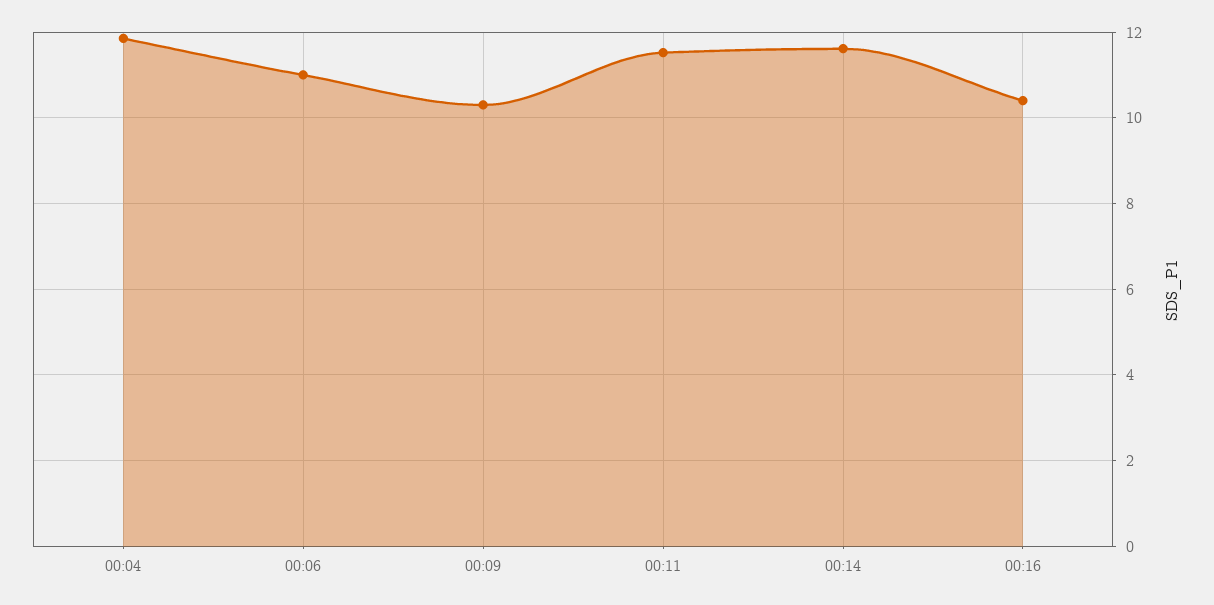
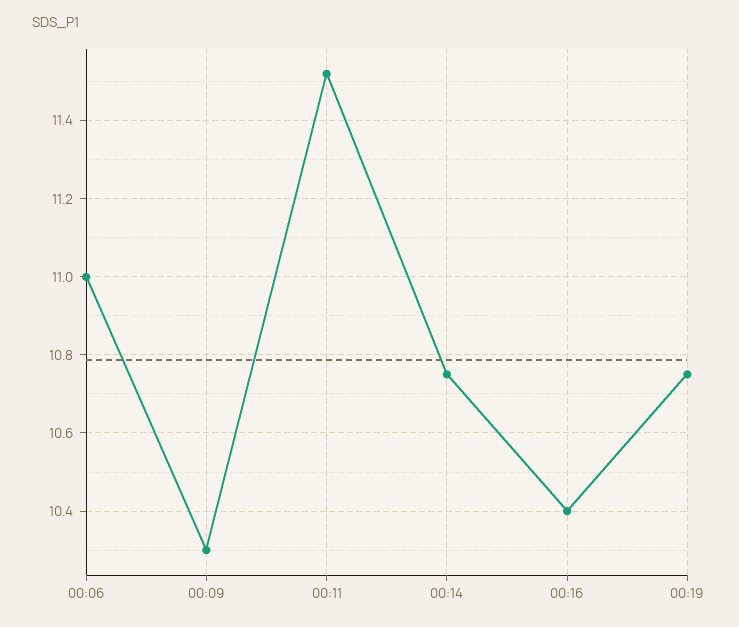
00:04: 11.8 -> none
00:14: 11.6 -> 10.75
00:19: none -> 10.75

